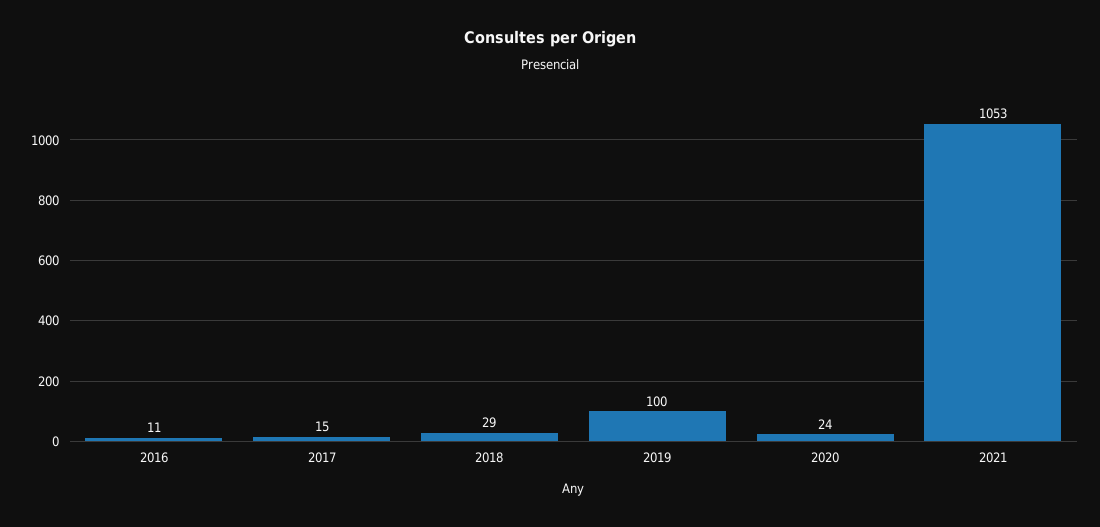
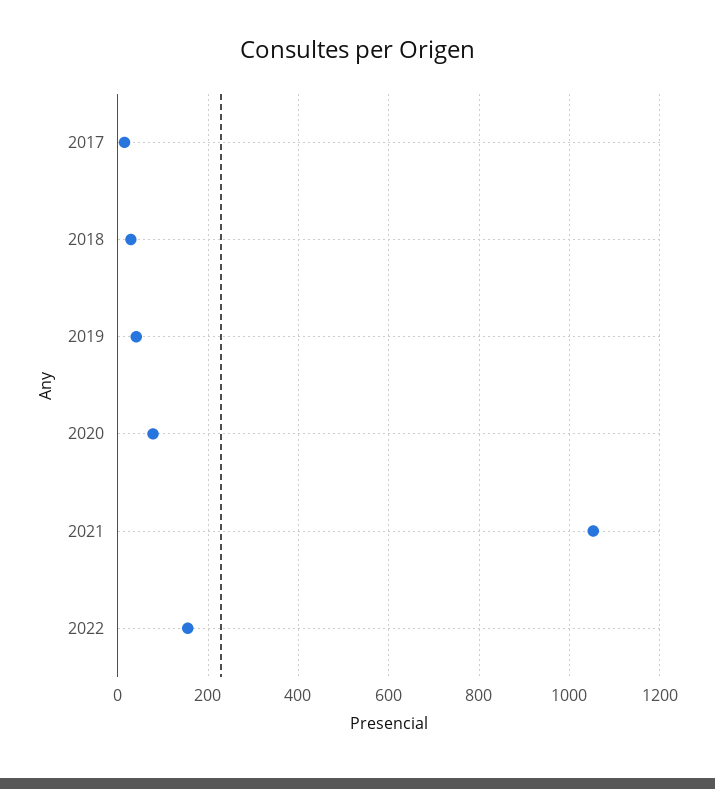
2016: 11 -> none
2019: 100 -> 40
2020: 24 -> 80
2022: none -> 160

